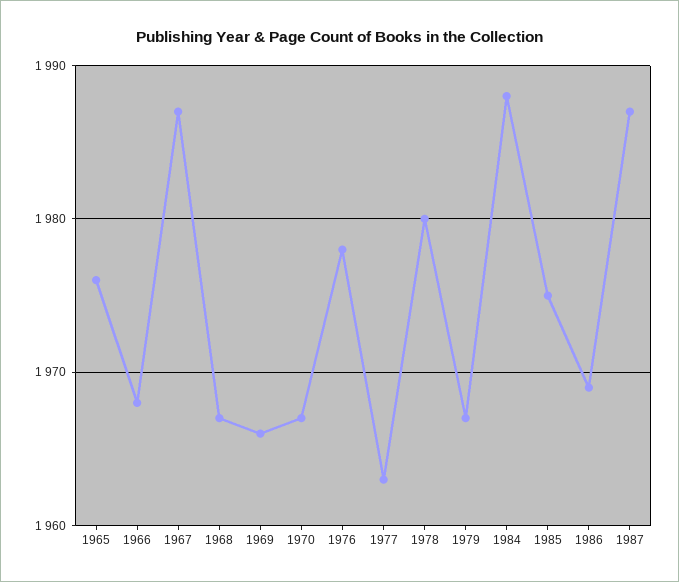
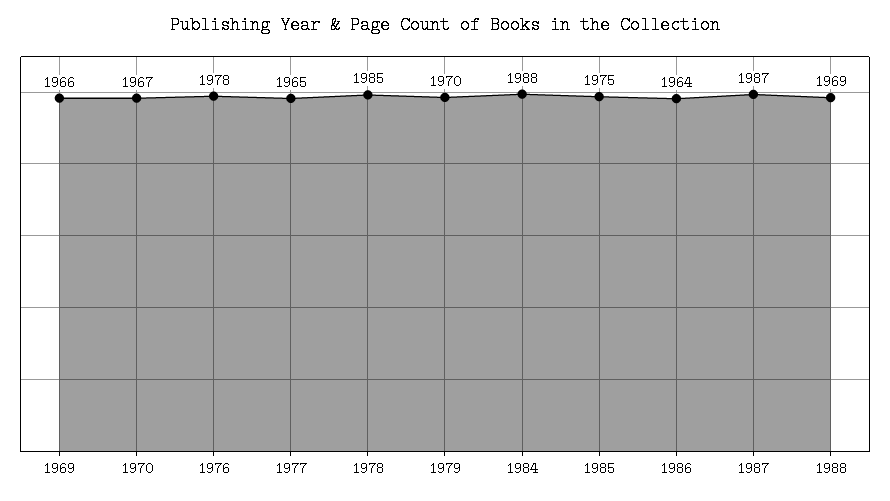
1965: 1976 -> none
1966: 1968 -> none
1967: 1987 -> none
1968: 1967 -> none
1977: 1963 -> 1965
1978: 1980 -> 1985
1979: 1967 -> 1970
1986: 1969 -> 1964
1988: none -> 1969

